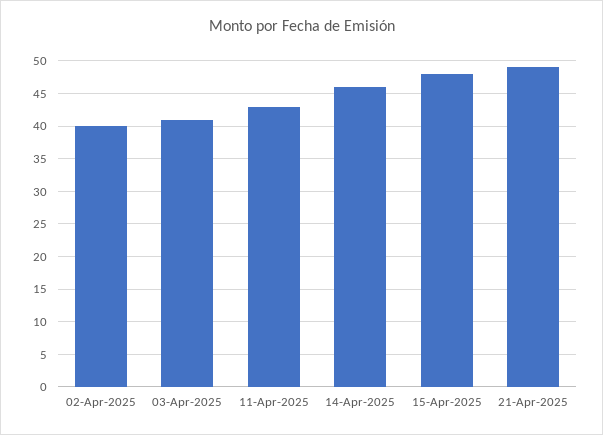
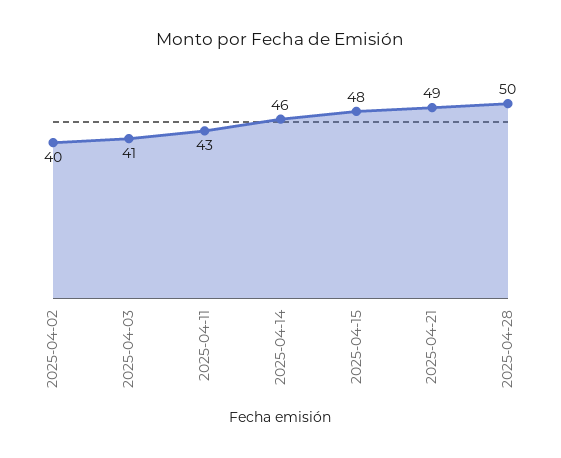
2025-04-28: none -> 50

